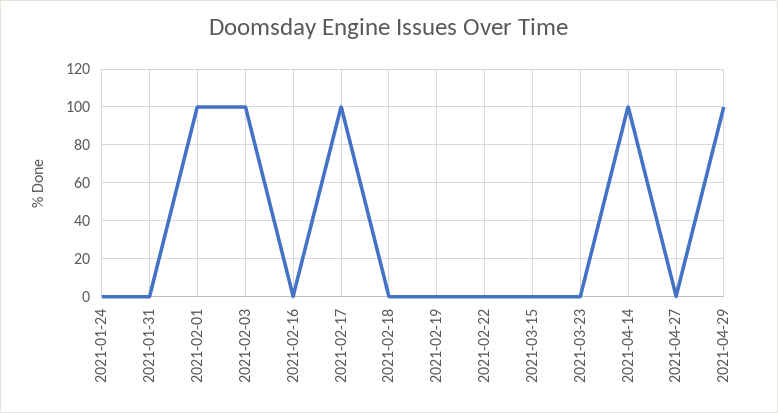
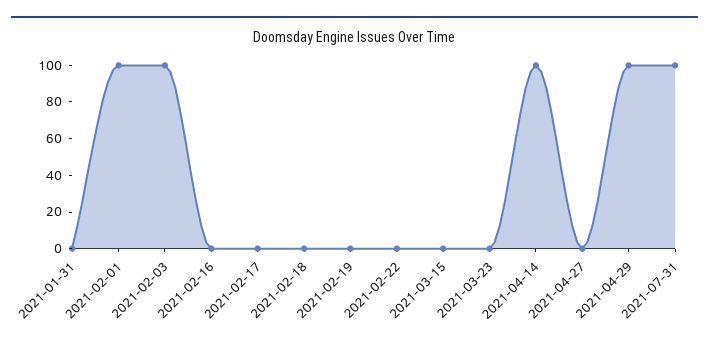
2021-01-24: 0 -> none
2021-02-17: 100 -> 0
2021-07-31: none -> 100

